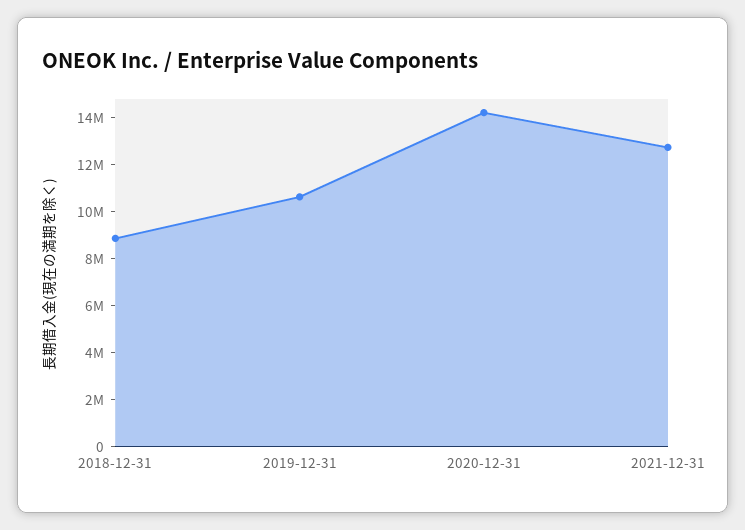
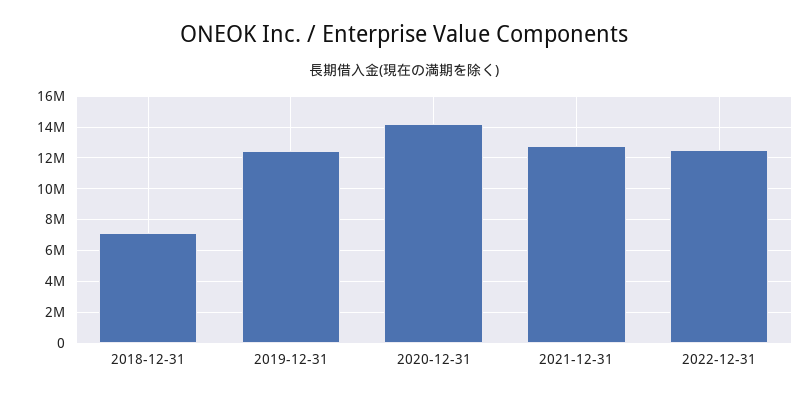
2018-12-31: 9000000 -> 7000000
2019-12-31: 10500000 -> 12500000
2022-12-31: none -> 12500000

